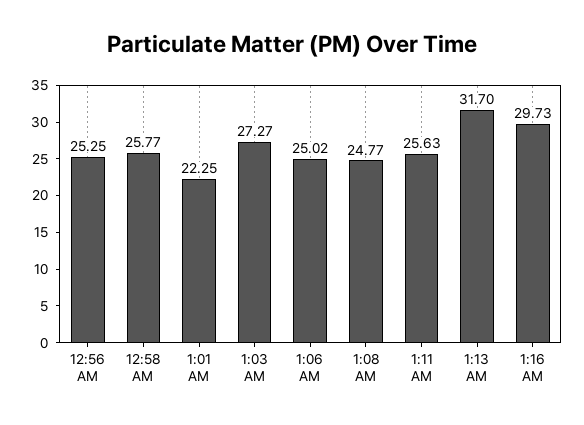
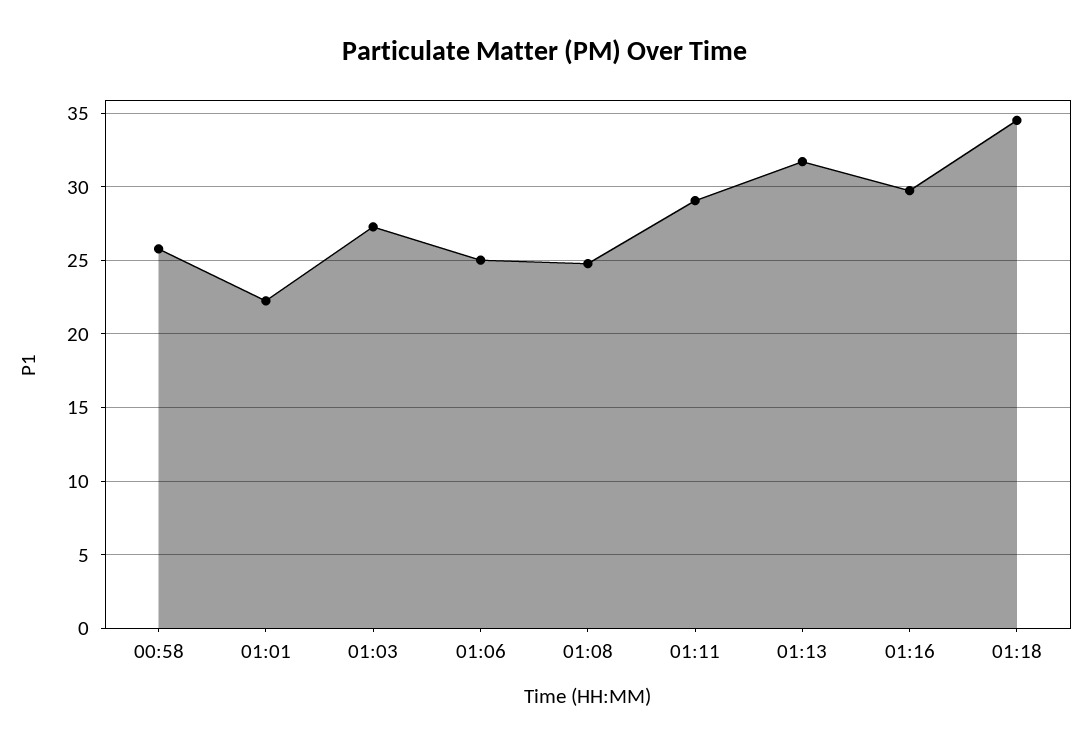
12:56 AM: 25.25 -> none
1:11 AM: 25.63 -> 29
01:18: none -> 34.5

